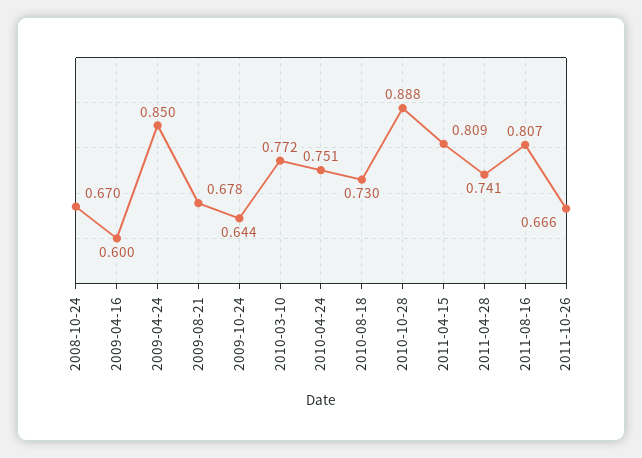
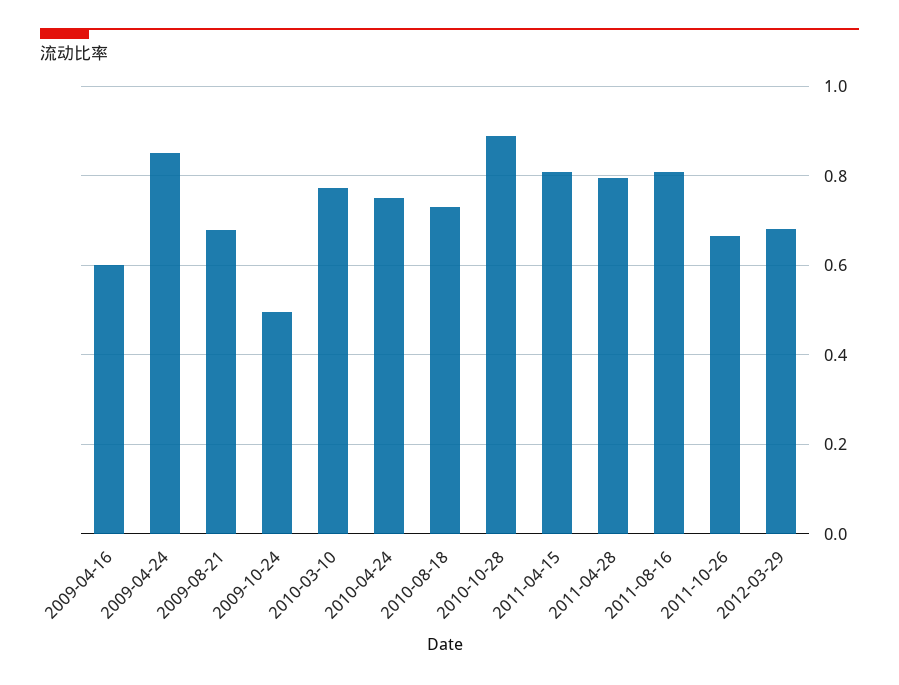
2008-10-24: 0.67 -> none
2009-10-24: 0.644 -> 0.5
2011-04-28: 0.741 -> 0.8
2012-03-29: none -> 0.68

